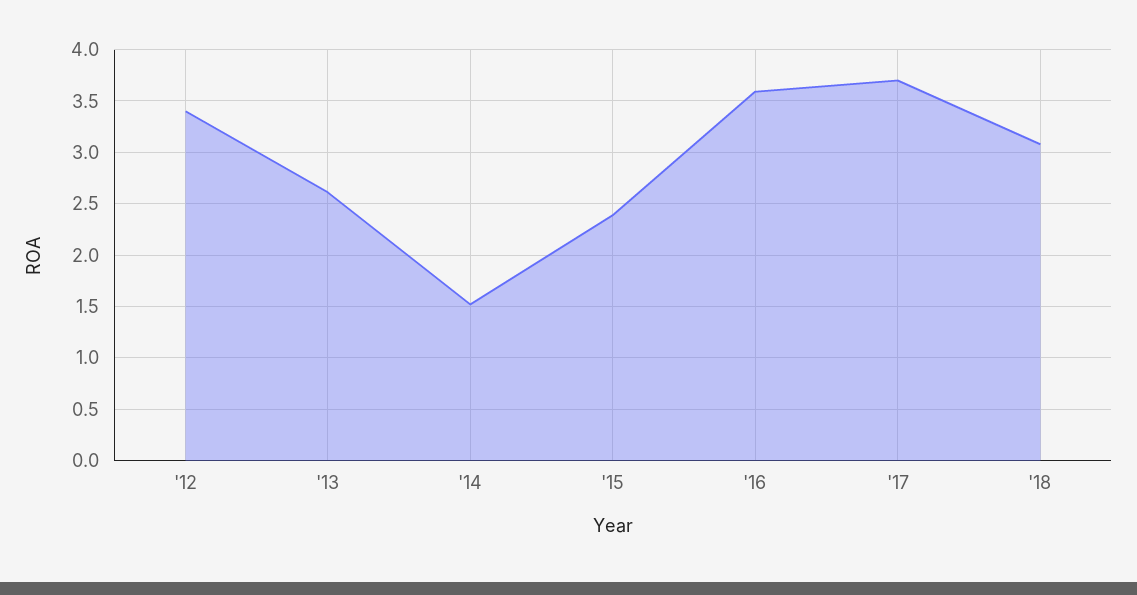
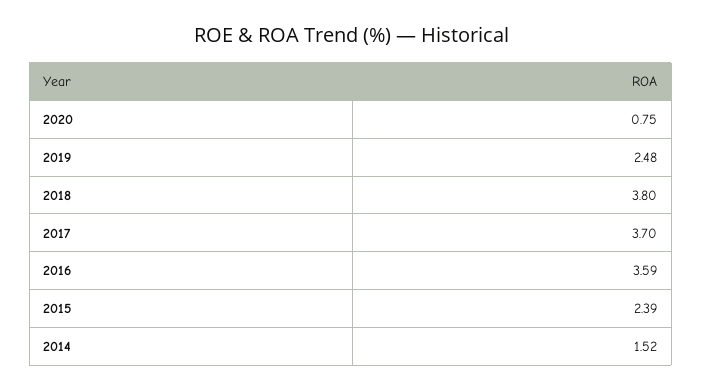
'12: 3.4 -> none
'13: 2.6 -> none
'18: 3.1 -> 3.8
2020: none -> 0.75
2019: none -> 2.48

